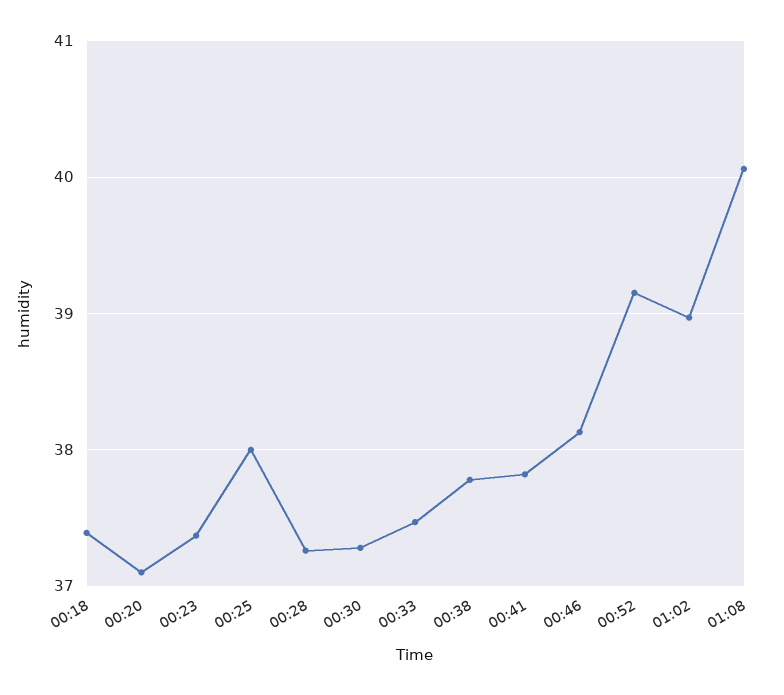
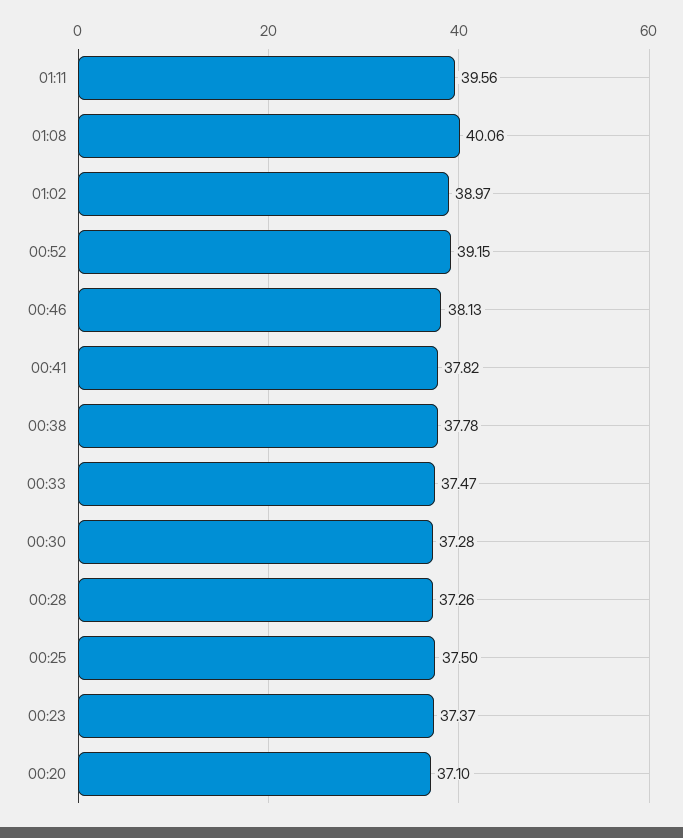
00:18: 37.4 -> none
00:25: 38 -> 37.5
01:11: none -> 39.56

